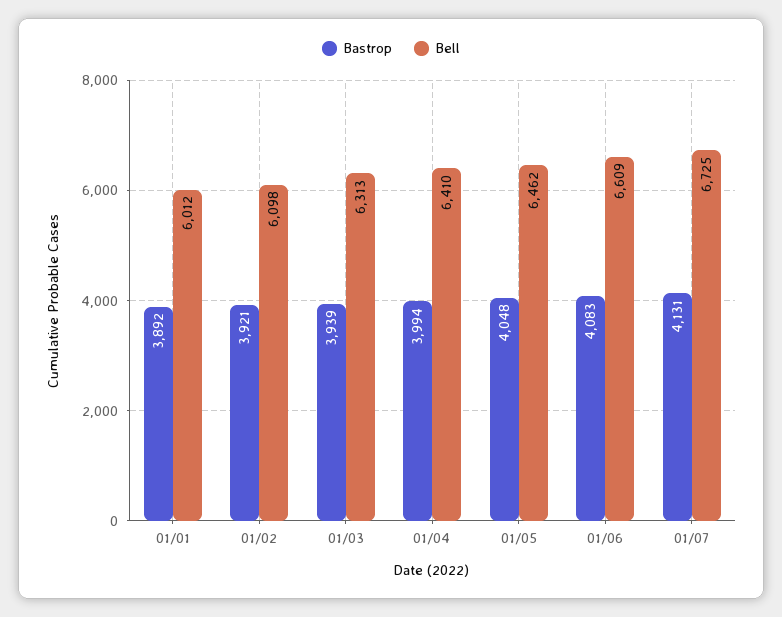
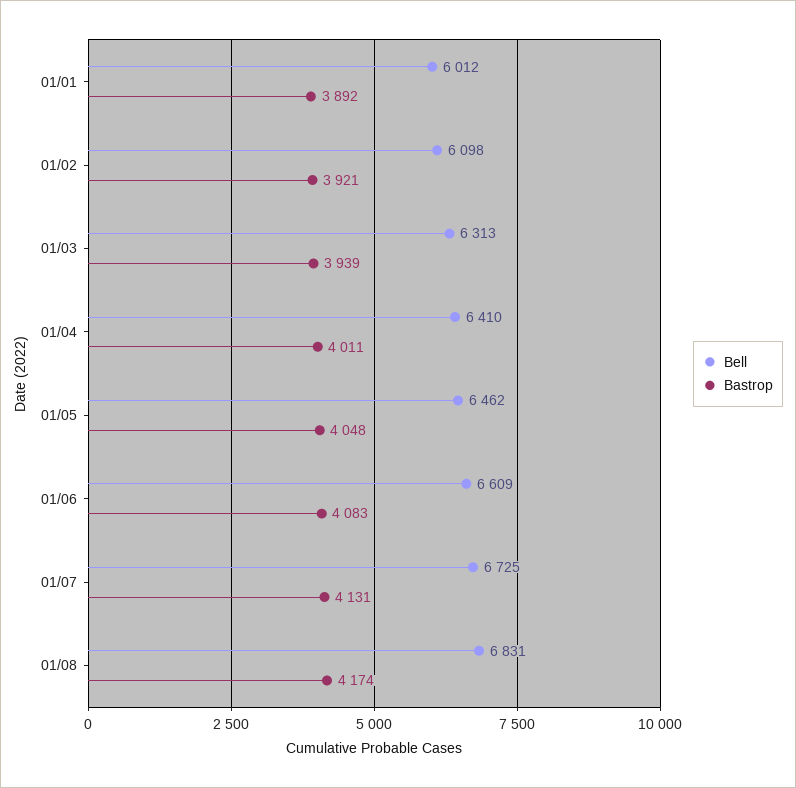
Bastrop, 01/04: 3994 -> 4011
Bell, 01/08: none -> 6831
Bastrop, 01/08: none -> 4174

